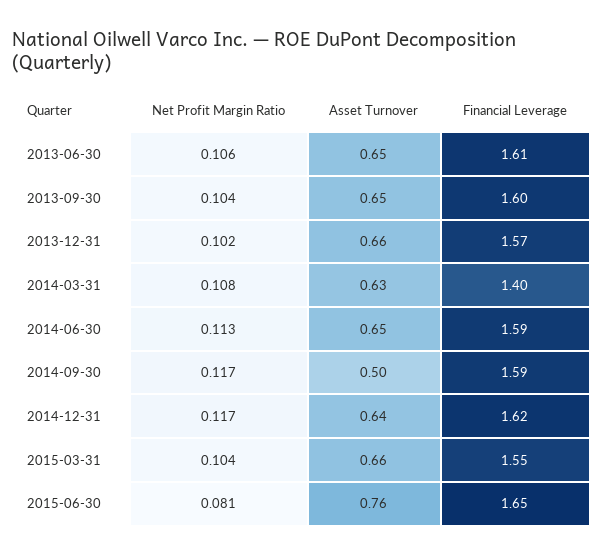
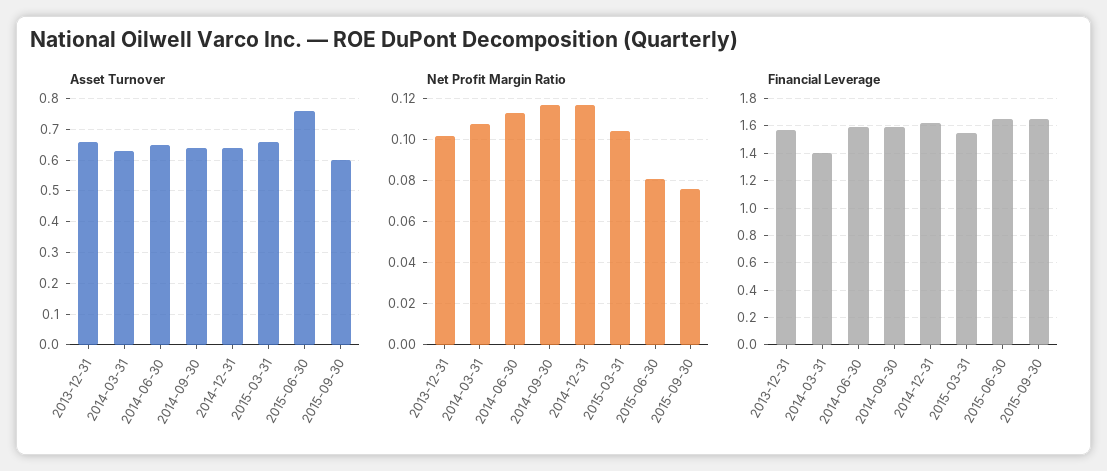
Net Profit Margin Ratio, 2013-06-30: 0.106 -> none
Asset Turnover, 2013-06-30: 0.65 -> none
Financial Leverage, 2013-06-30: 1.61 -> none
Net Profit Margin Ratio, 2013-09-30: 0.104 -> none
Asset Turnover, 2013-09-30: 0.65 -> none
Financial Leverage, 2013-09-30: 1.6 -> none
Asset Turnover, 2014-09-30: 0.5 -> 0.65
Asset Turnover, 2015-09-30: none -> 0.6
Net Profit Margin Ratio, 2015-09-30: none -> 0.075
Financial Leverage, 2015-09-30: none -> 1.65

